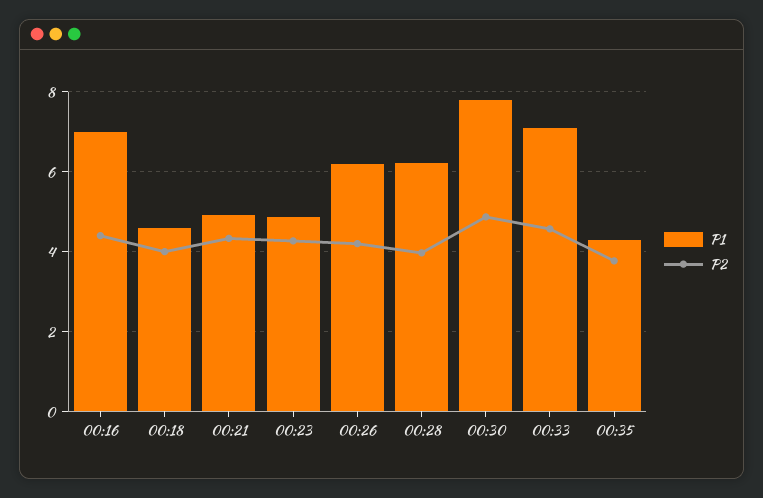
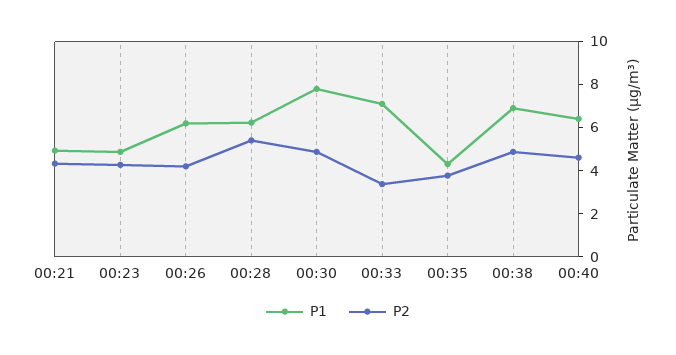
P1, 00:16: 7 -> none
P2, 00:16: 4.4 -> none
P1, 00:18: 4.6 -> none
P2, 00:18: 4 -> none
P2, 00:28: 4 -> 5.5
P2, 00:33: 4.6 -> 3.5
P1, 00:38: none -> 7
P2, 00:38: none -> 5
P1, 00:40: none -> 6.5
P2, 00:40: none -> 4.5

